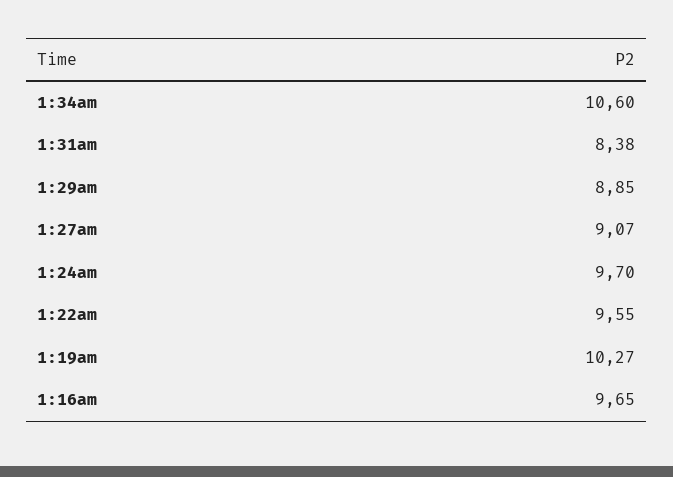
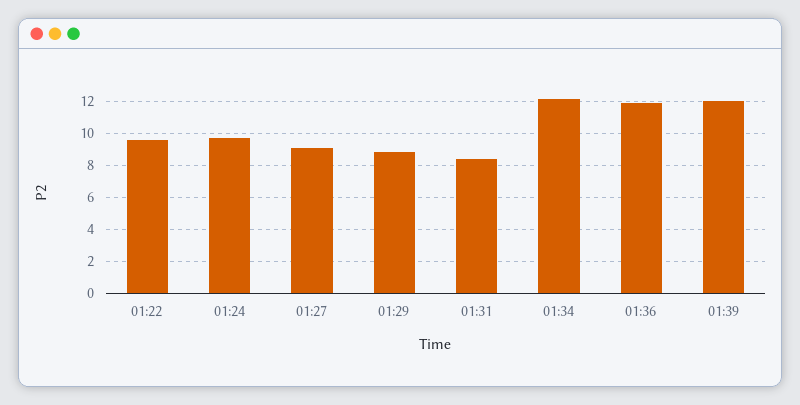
1:34am: 10.6 -> 12
1:19am: 10.27 -> none
1:16am: 9.65 -> none
01:36: none -> 12
01:39: none -> 12

